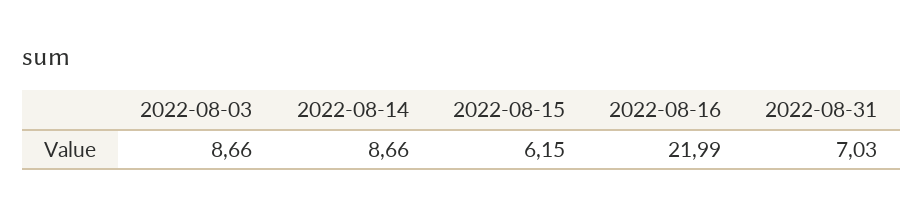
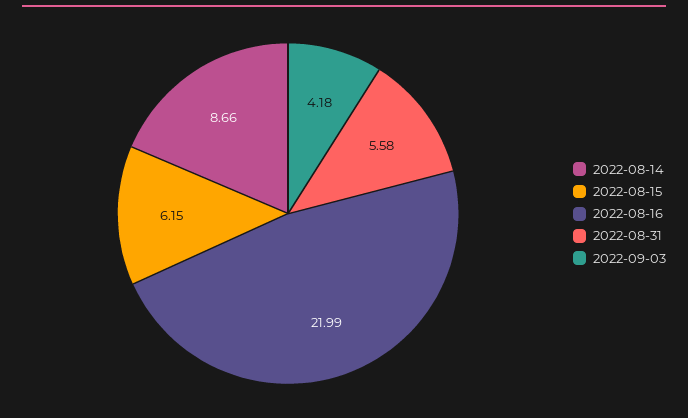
2022-08-03: 8.66 -> none
2022-08-31: 7.03 -> 5.58
2022-09-03: none -> 4.18

